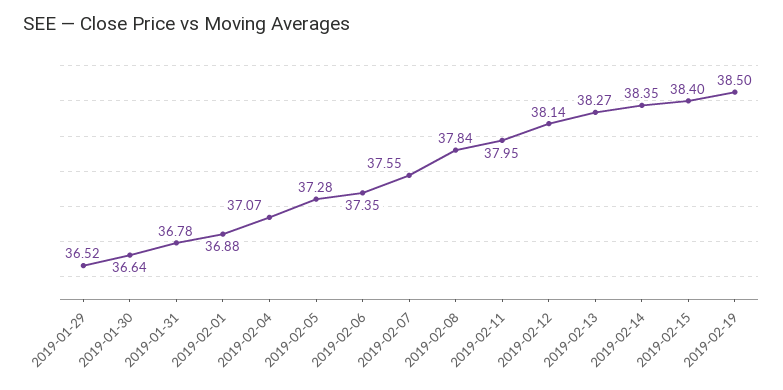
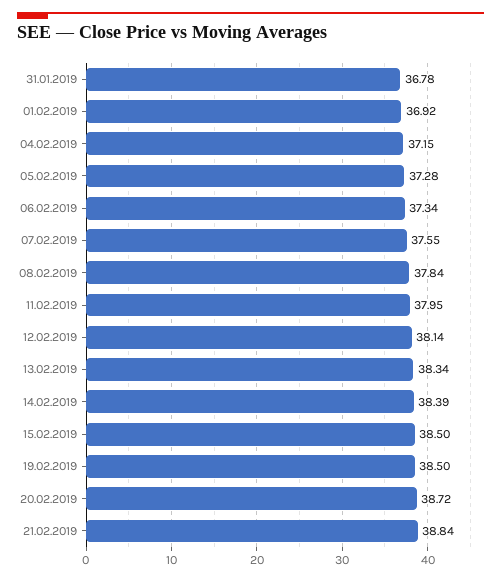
2019-01-29: 36.52 -> none
2019-01-30: 36.64 -> none
2019-02-01: 36.88 -> 36.92
2019-02-04: 37.07 -> 37.15
2019-02-06: 37.35 -> 37.34
2019-02-13: 38.27 -> 38.34
2019-02-14: 38.35 -> 38.39
2019-02-15: 38.4 -> 38.5
20.02.2019: none -> 38.72
21.02.2019: none -> 38.84

